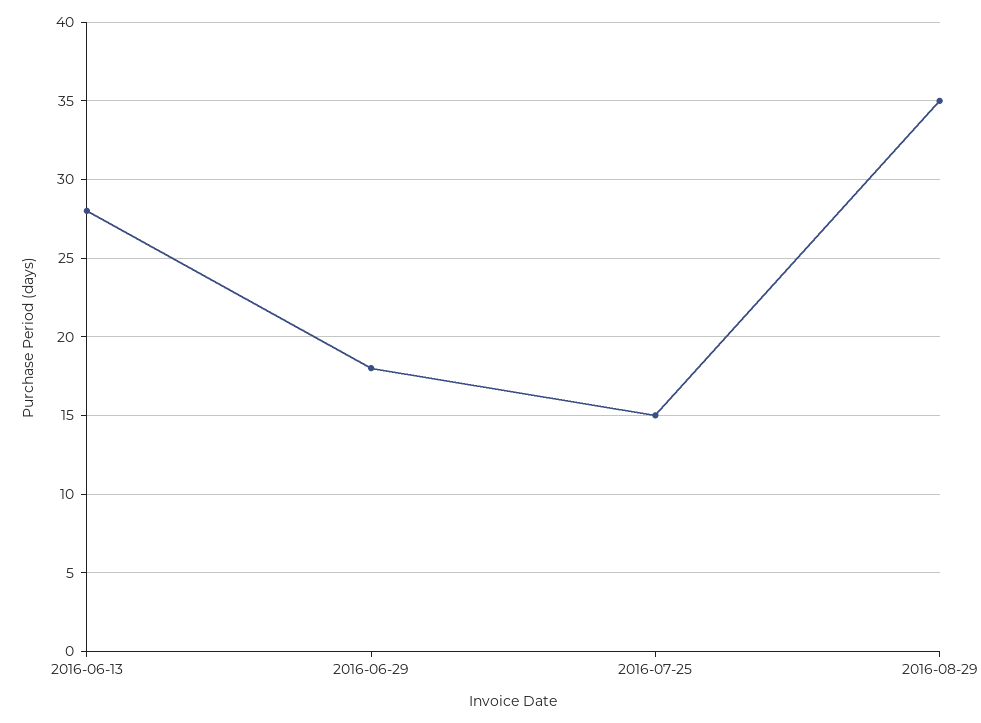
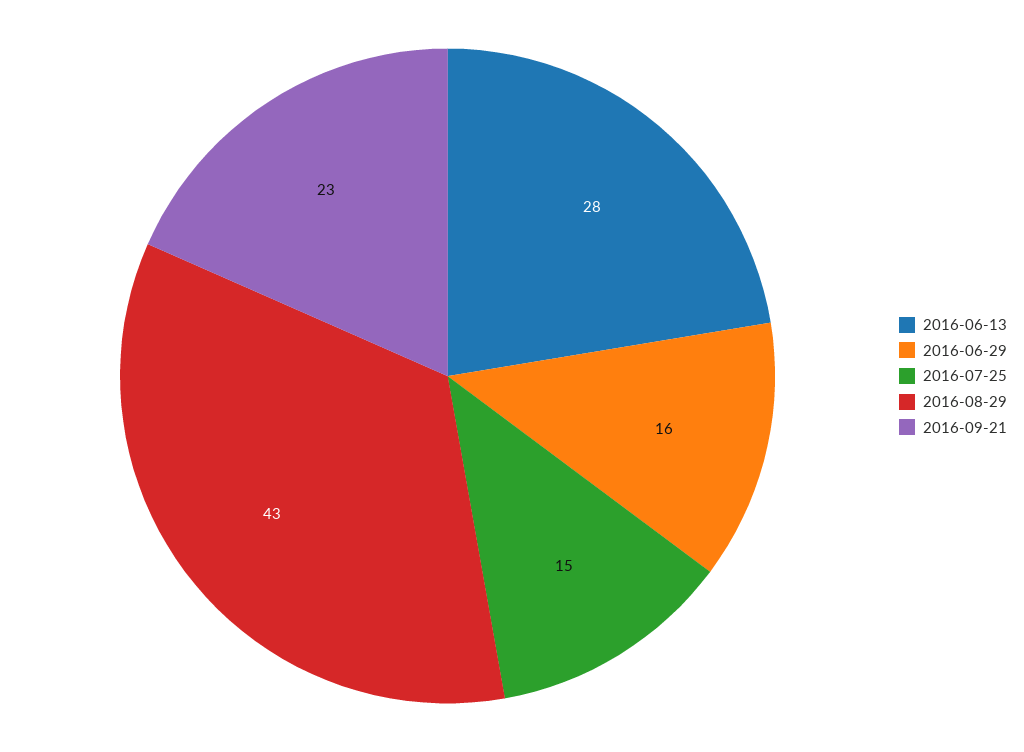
2016-06-29: 18 -> 16
2016-08-29: 35 -> 43
2016-09-21: none -> 23

